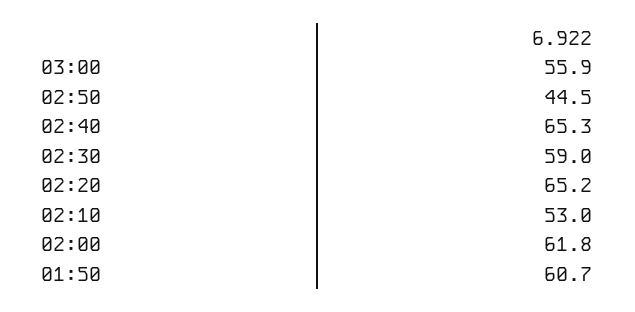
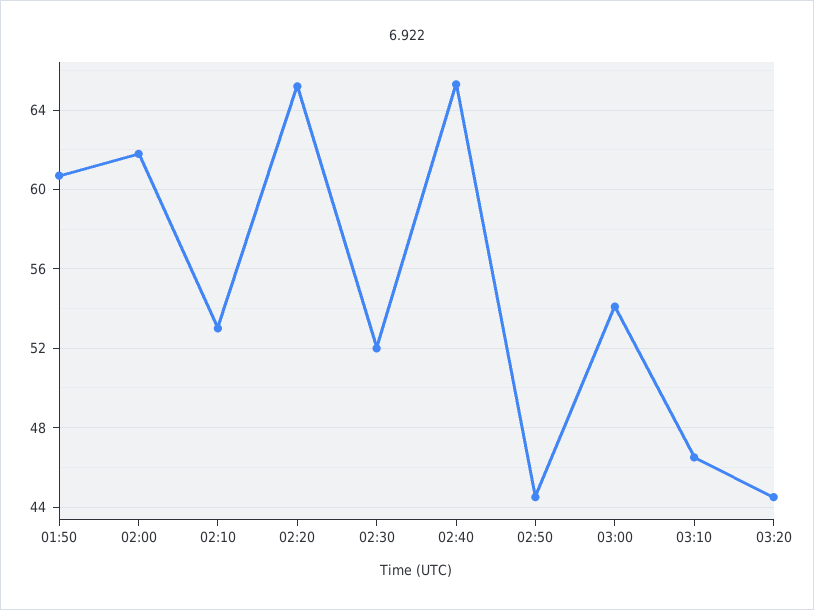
03:00: 55.9 -> 54
02:30: 59 -> 52
03:10: none -> 46.5
03:20: none -> 44.5

